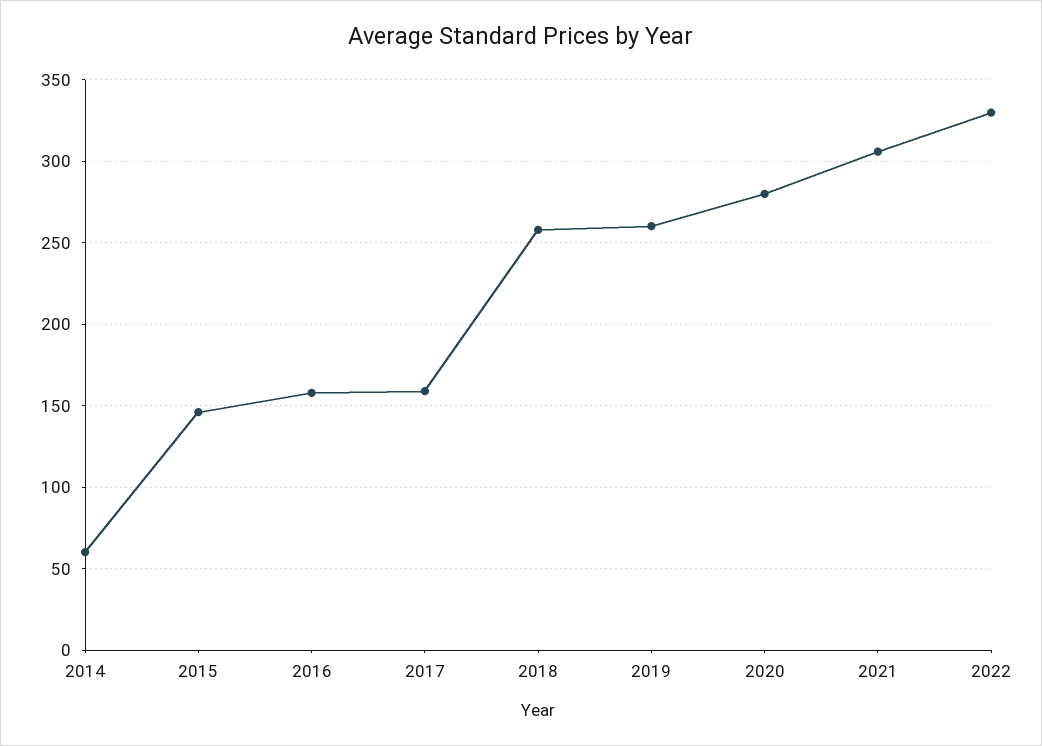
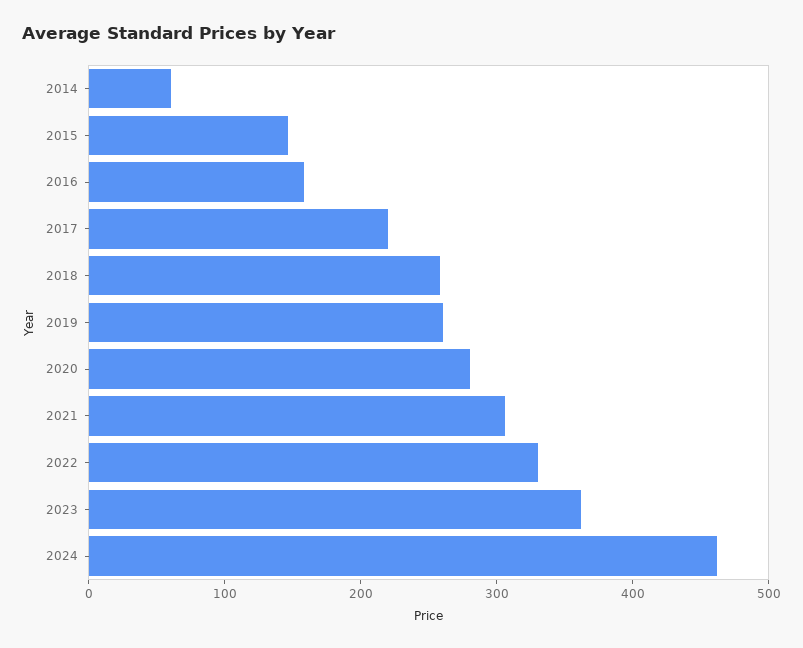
2017: 160 -> 220
2023: none -> 360
2024: none -> 460

